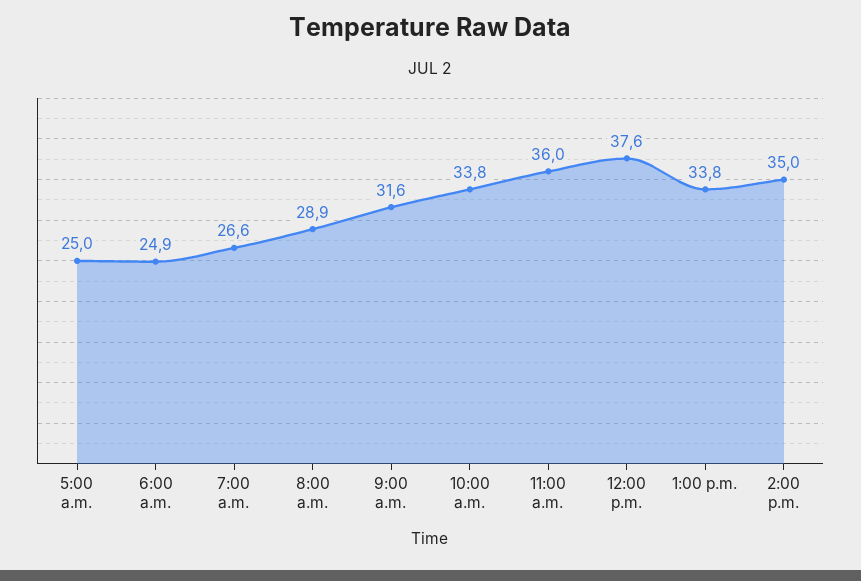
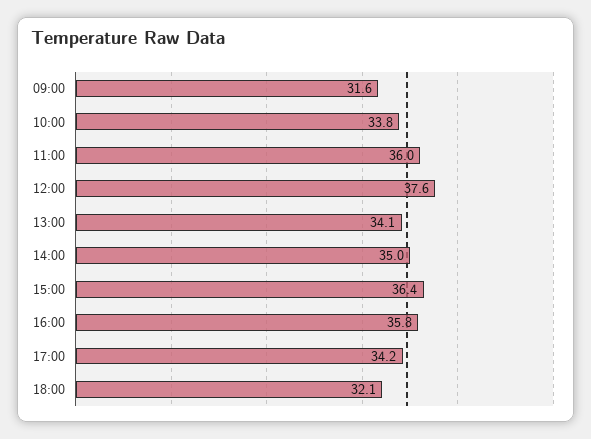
5:00 a.m.: 25 -> none
6:00 a.m.: 24.9 -> none
7:00 a.m.: 26.6 -> none
8:00 a.m.: 28.9 -> none
1:00 p.m.: 33.8 -> 34.1
15:00: none -> 36.4
16:00: none -> 35.8
17:00: none -> 34.2
18:00: none -> 32.1

